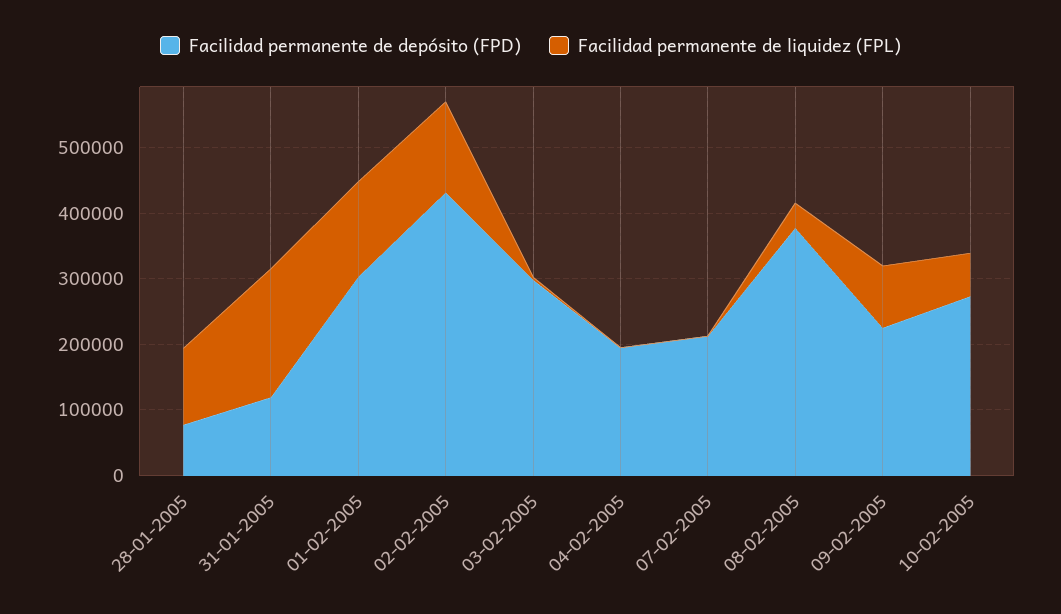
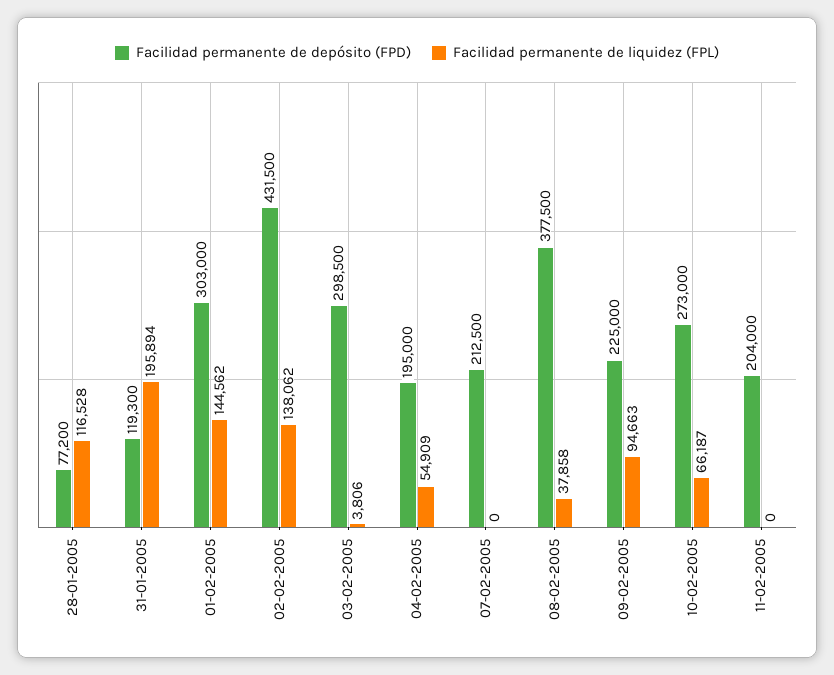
Facilidad permanente de liquidez (FPL), 04-02-2005: 0 -> 54909
Facilidad permanente de depósito (FPD), 11-02-2005: none -> 204000
Facilidad permanente de liquidez (FPL), 11-02-2005: none -> 0

